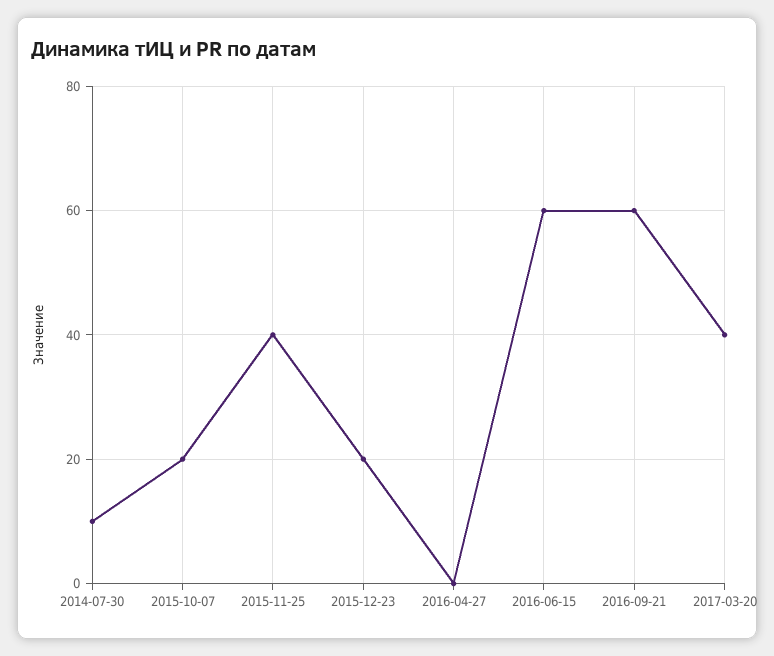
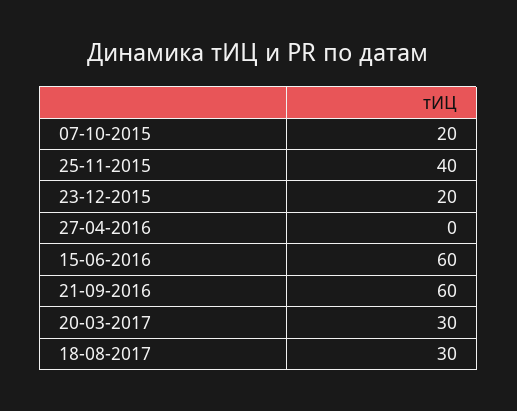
2014-07-30: 10 -> none
2017-03-20: 40 -> 30
18-08-2017: none -> 30

